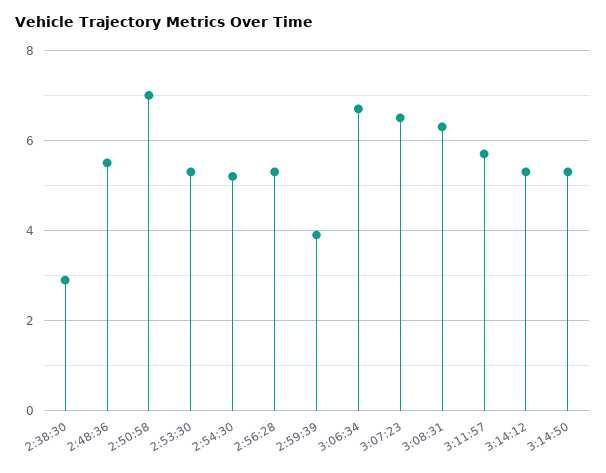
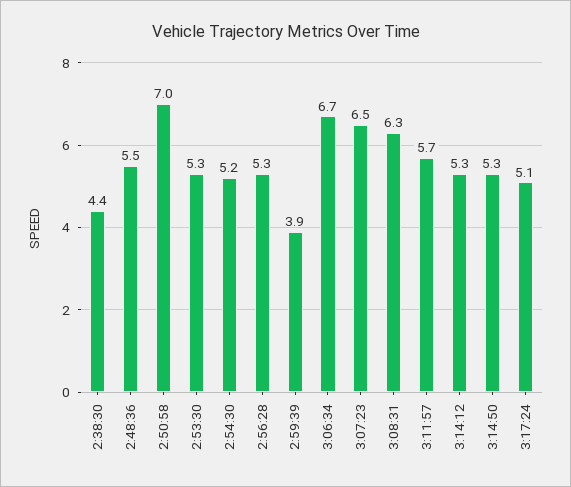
2:38:30: 3 -> 4.4
3:17:24: none -> 5.1

